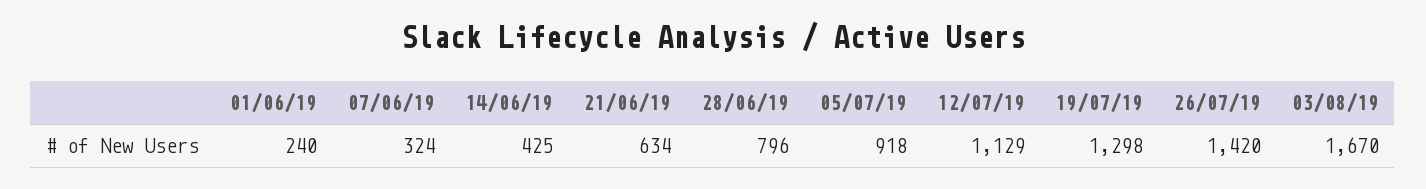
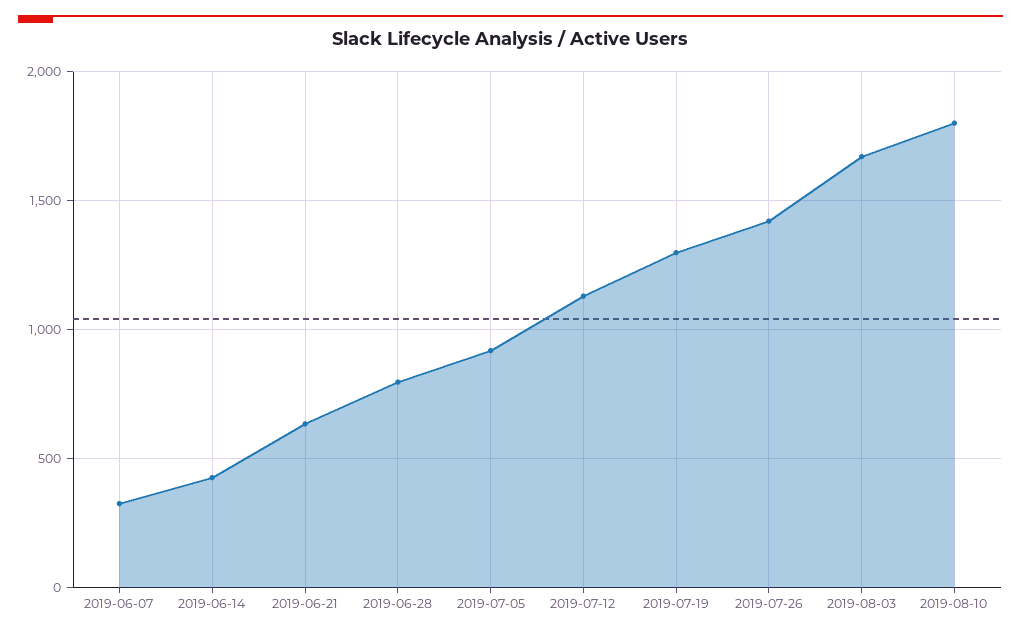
01/06/19: 240 -> none
2019-08-10: none -> 1800

